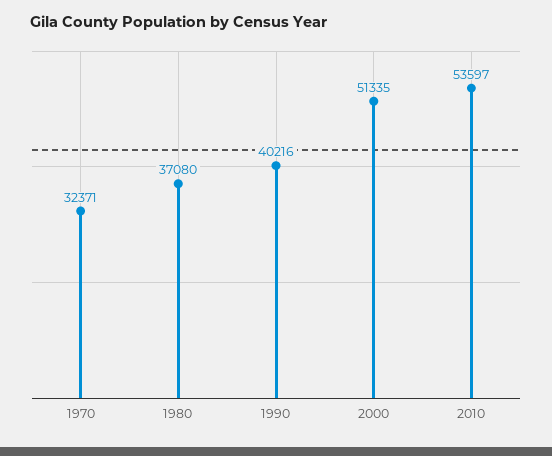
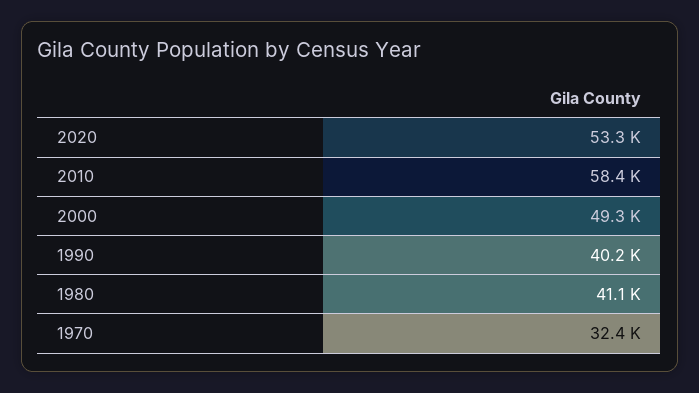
1980: 37080 -> 41100
2000: 51335 -> 49300
2010: 53597 -> 58400
2020: none -> 53300

